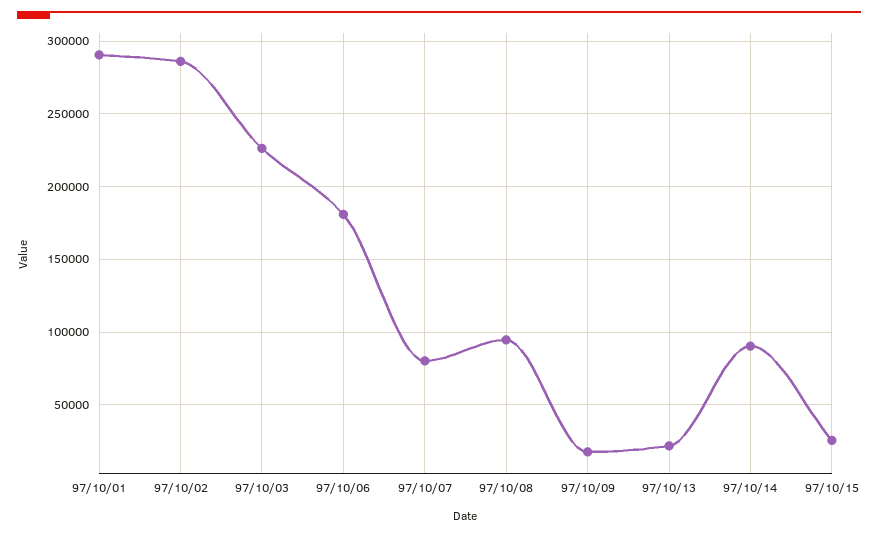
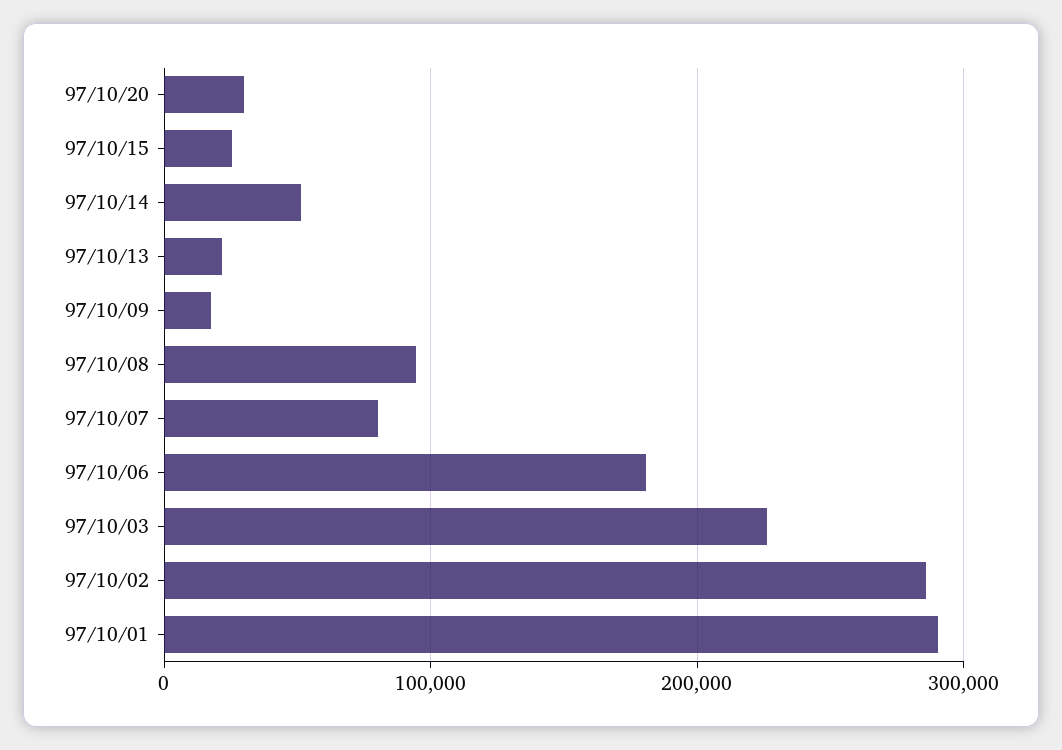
97/10/14: 90000 -> 50000
97/10/20: none -> 30000

